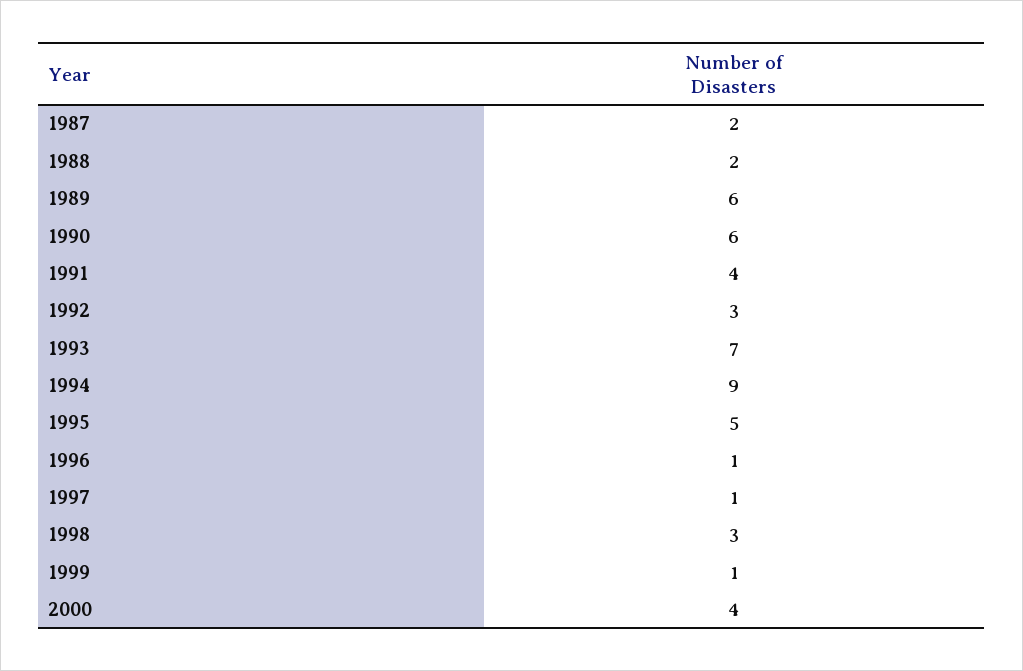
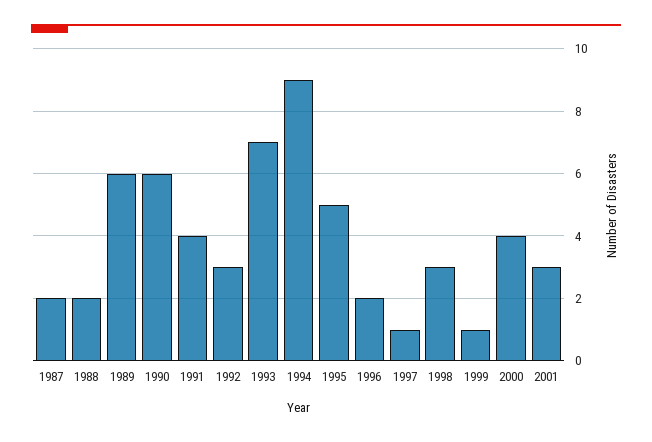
1996: 1 -> 2
2001: none -> 3

